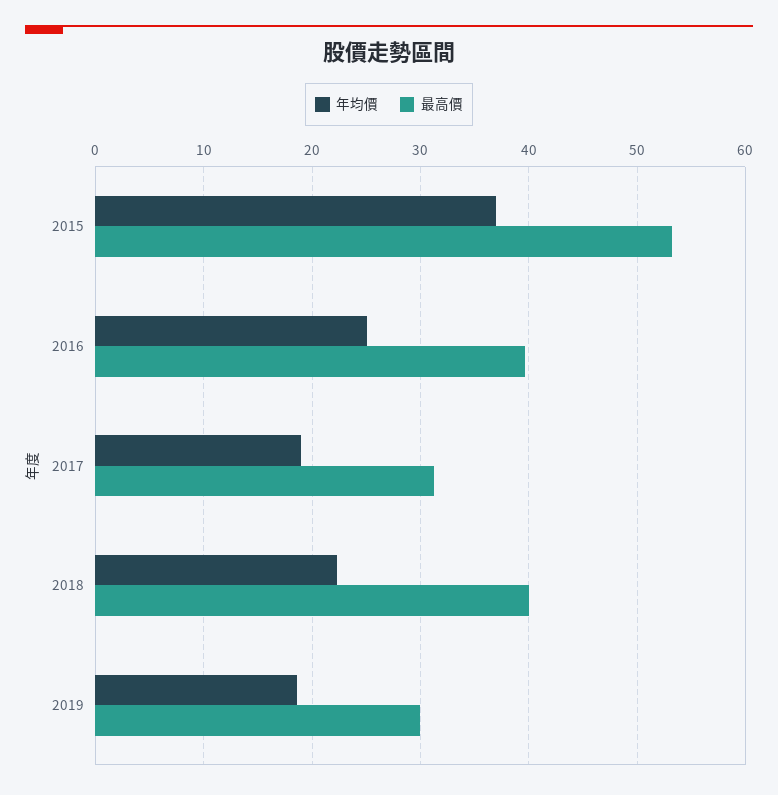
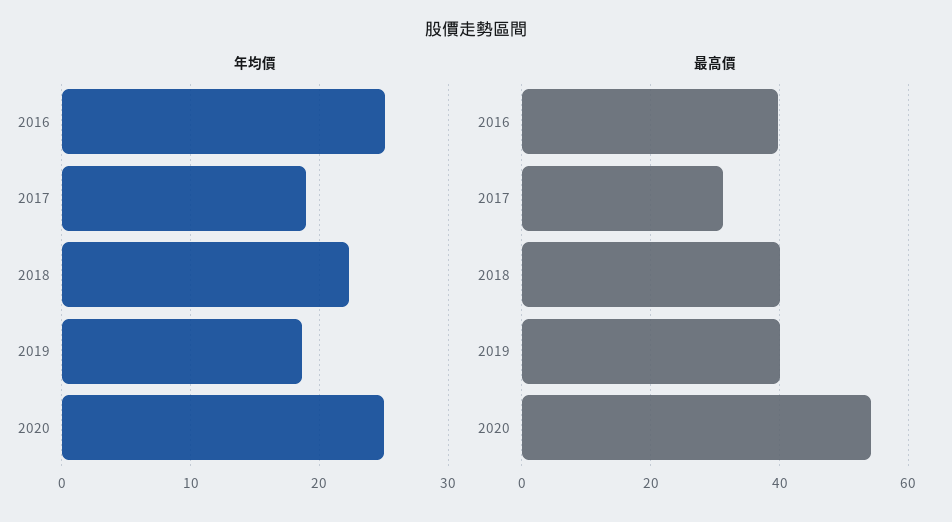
年均價, 2015: 37 -> none
最高價, 2015: 53 -> none
最高價, 2019: 30 -> 40
年均價, 2020: none -> 25
最高價, 2020: none -> 54

